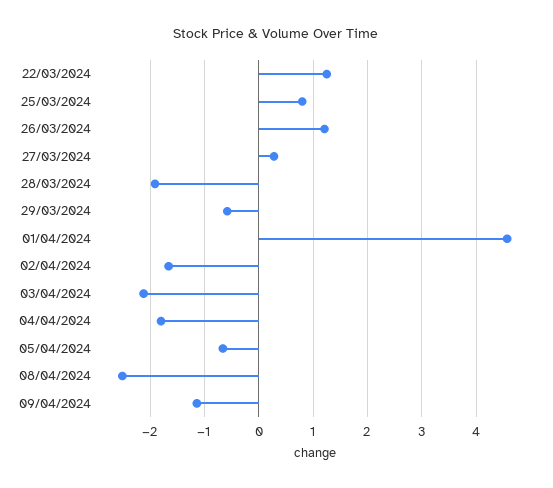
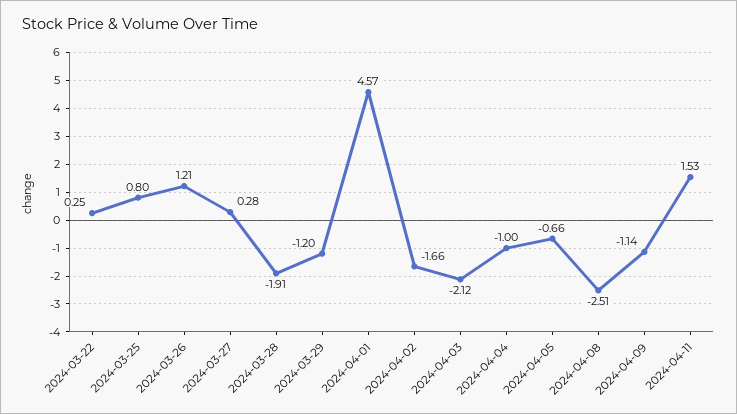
22/03/2024: 1.2 -> 0.25
29/03/2024: -0.6 -> -1.2
04/04/2024: -1.8 -> -1
2024-04-11: none -> 1.53

